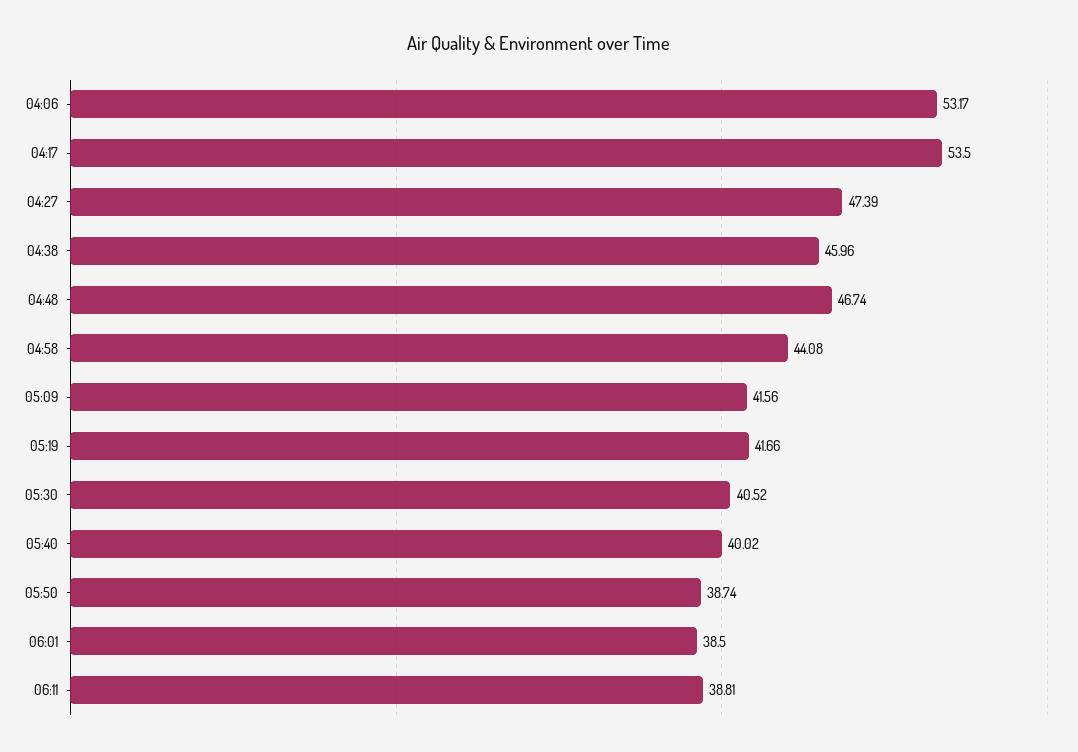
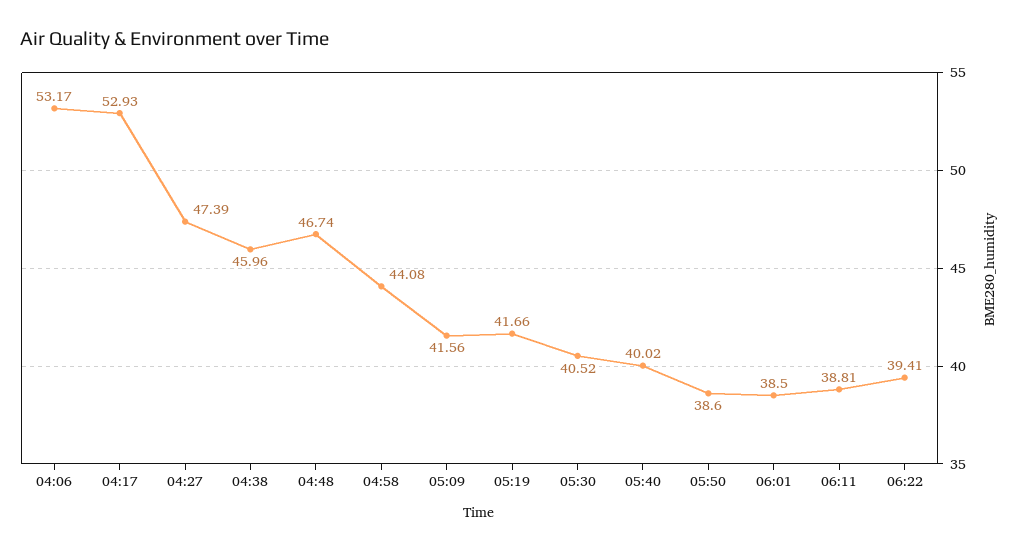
04:17: 53.5 -> 52.93
05:50: 38.74 -> 38.6
06:22: none -> 39.41

